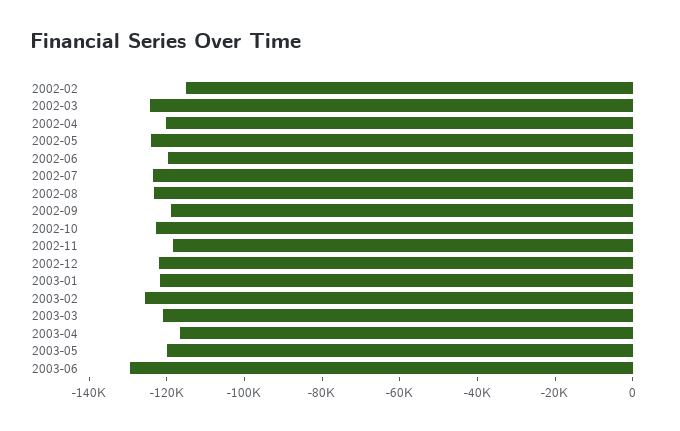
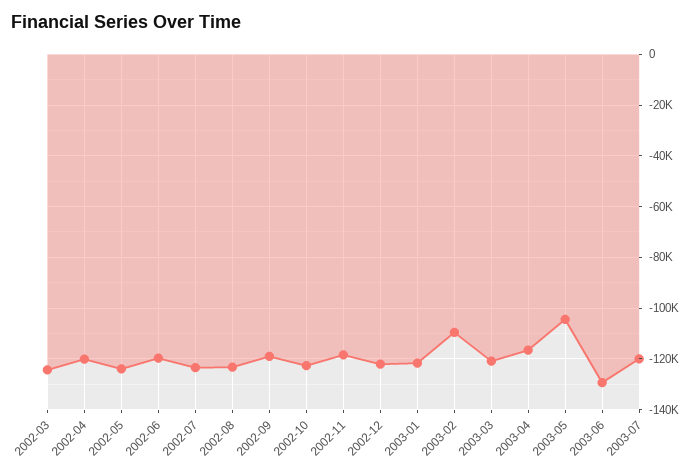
2002-02: -115000 -> none
2003-02: -125000 -> -110000
2003-05: -120000 -> -105000
2003-07: none -> -120000

